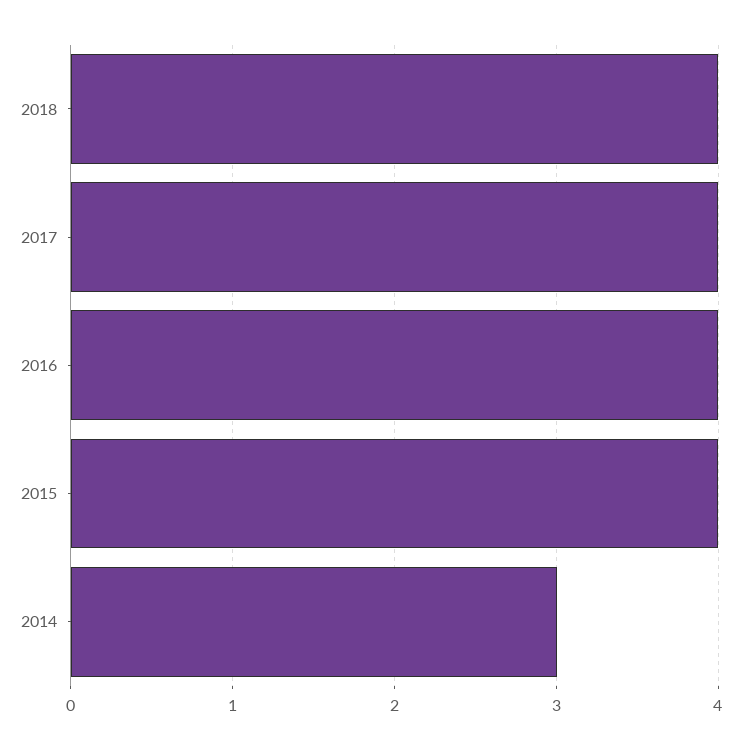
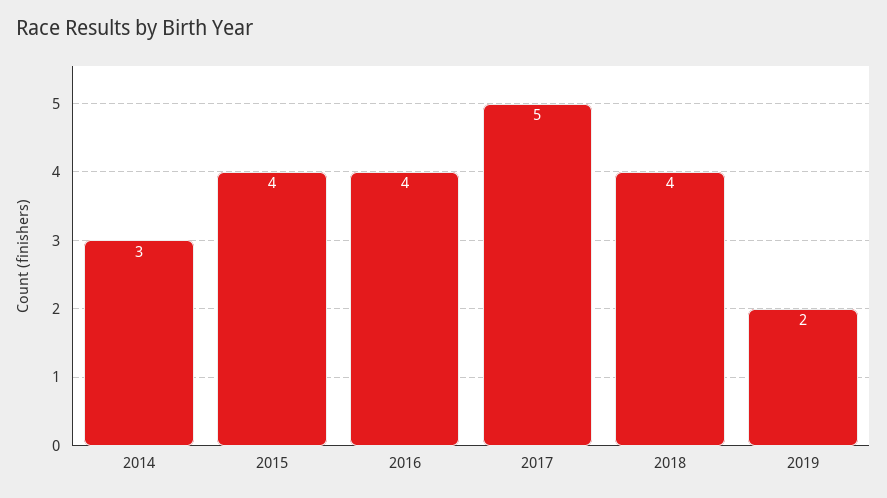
2017: 4 -> 5
2019: none -> 2

